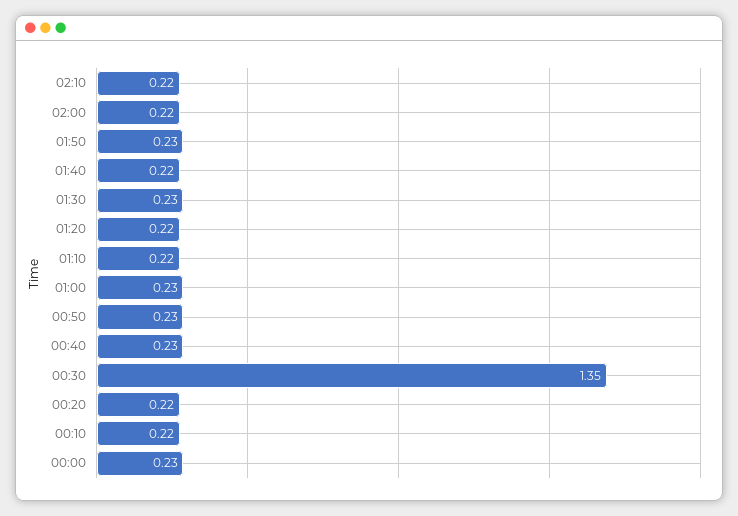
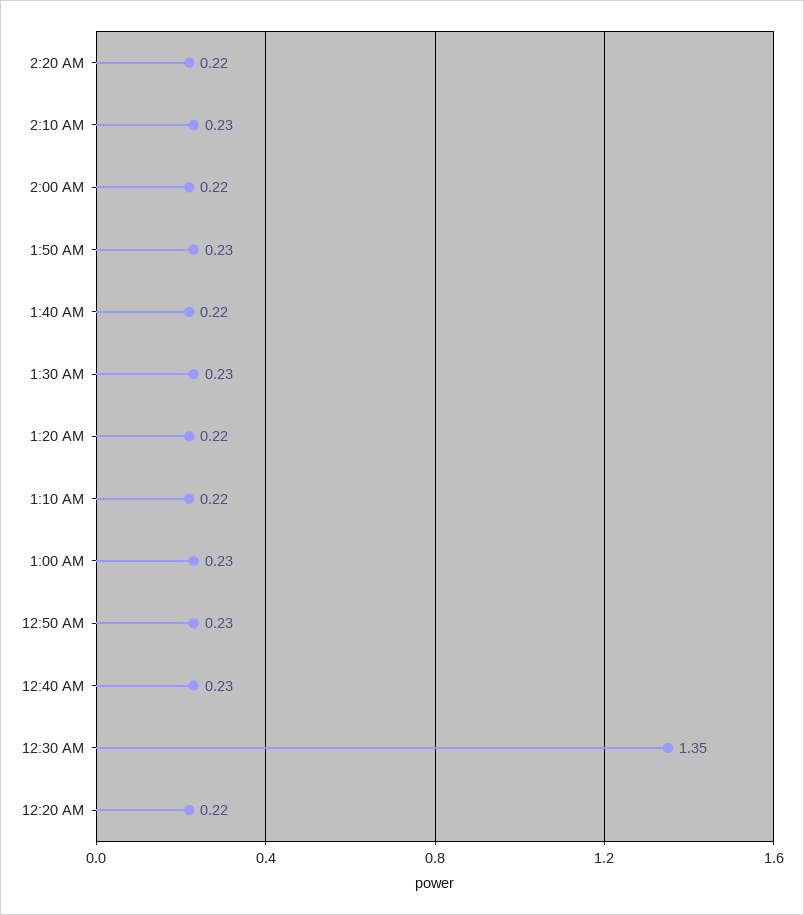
02:10: 0.22 -> 0.23
00:10: 0.22 -> none
00:00: 0.23 -> none
2:20 AM: none -> 0.22

